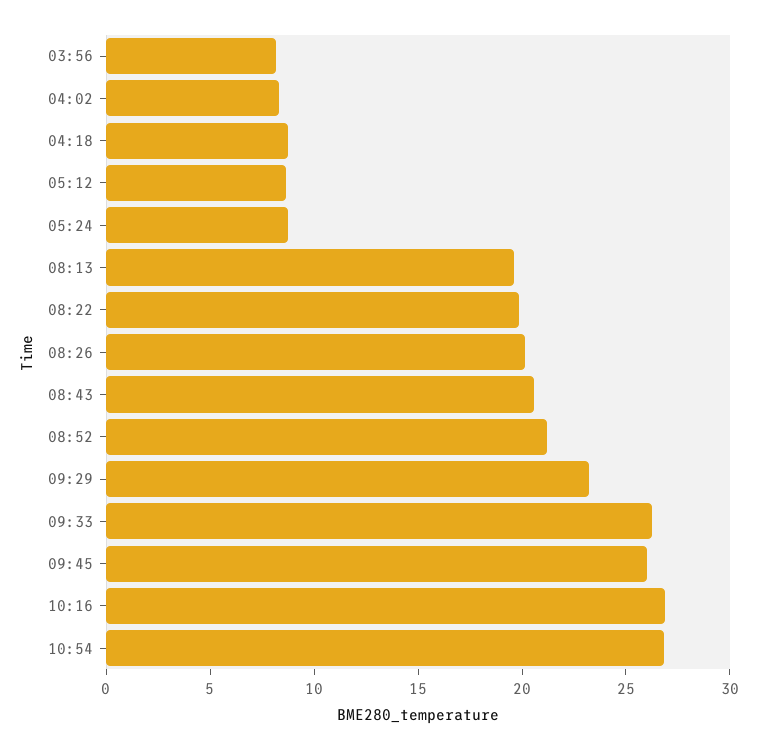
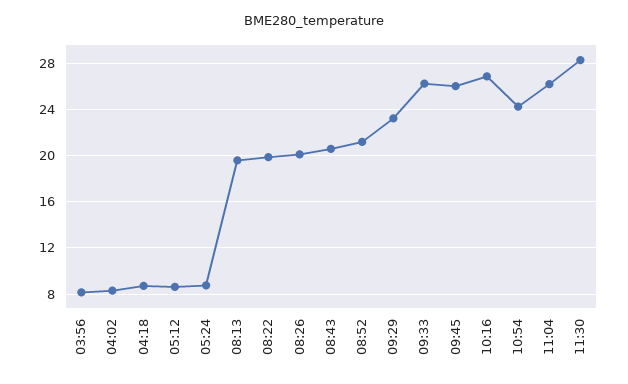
10:54: 27 -> 24
11:04: none -> 26
11:30: none -> 28

